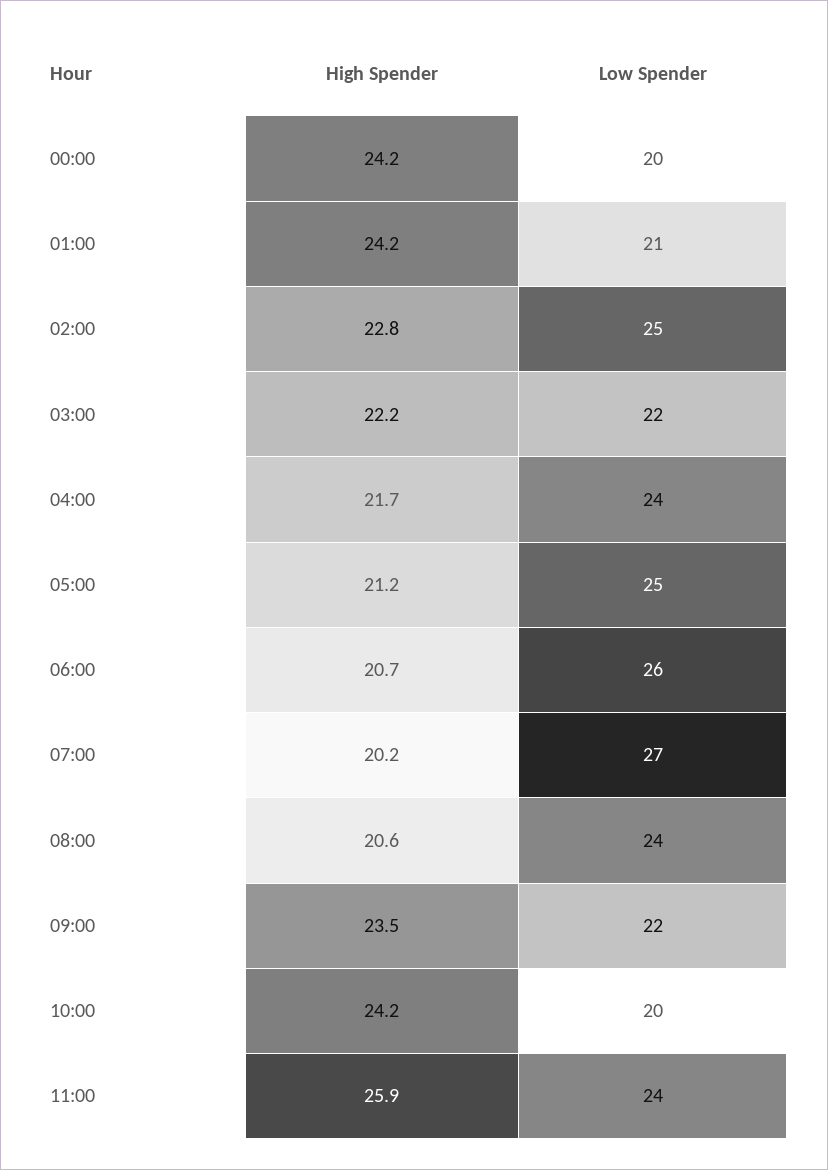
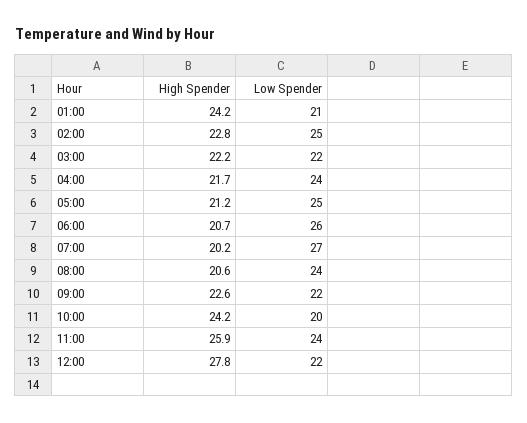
High Spender, 00:00: 24.2 -> none
Low Spender, 00:00: 20 -> none
High Spender, 09:00: 23.5 -> 22.6
High Spender, 12:00: none -> 27.8
Low Spender, 12:00: none -> 22

